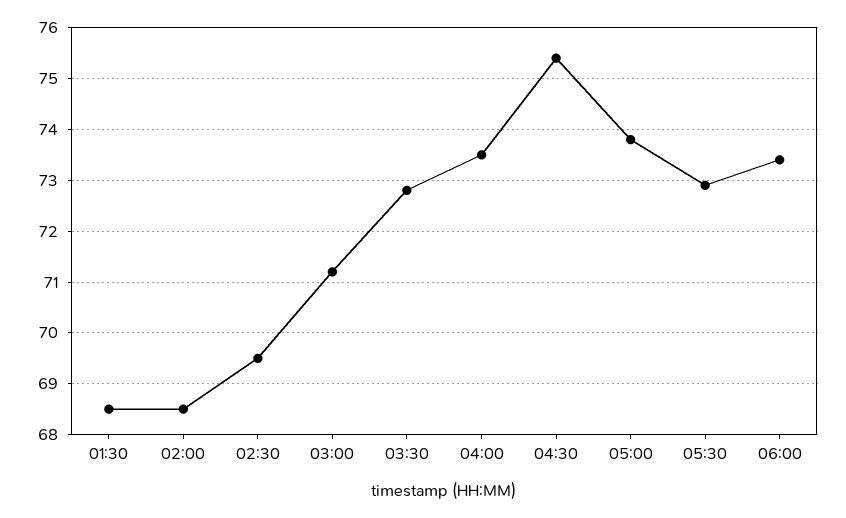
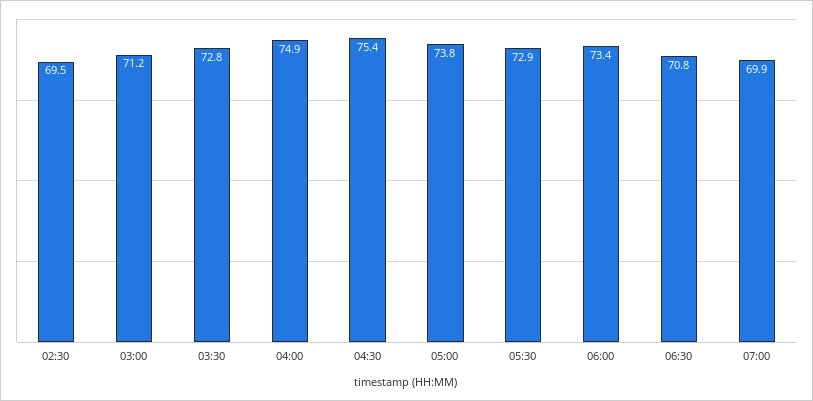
01:30: 68.5 -> none
02:00: 68.5 -> none
04:00: 73.5 -> 74.9
06:30: none -> 70.8
07:00: none -> 69.9

